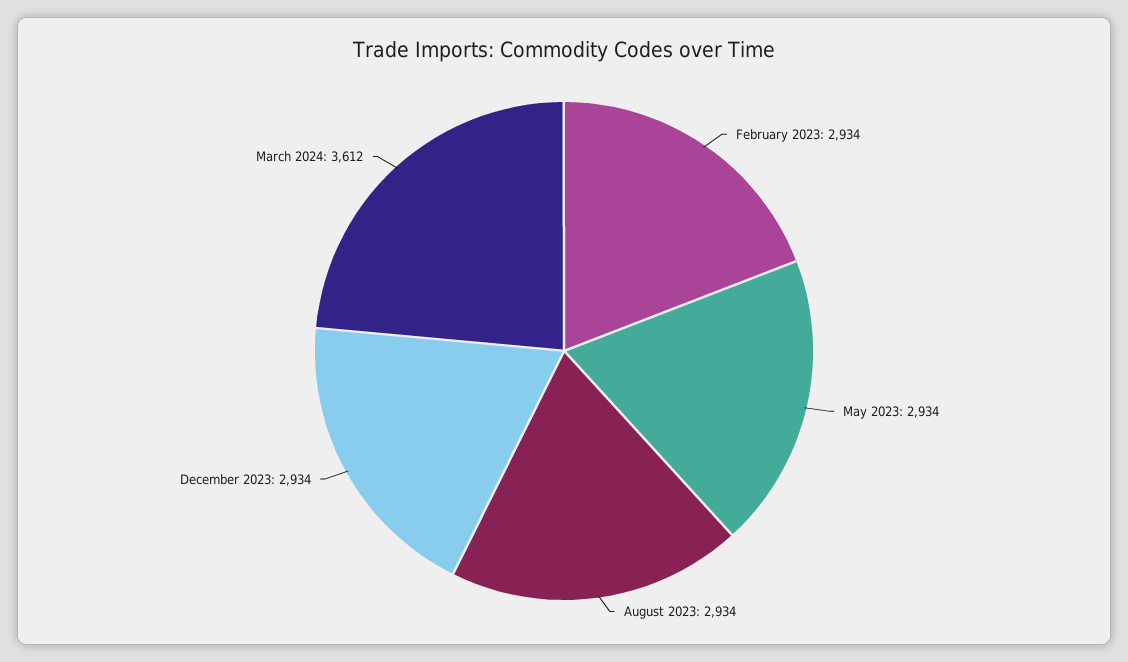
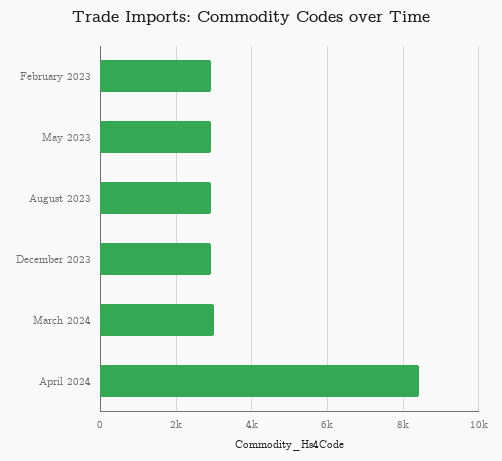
March 2024: 3612 -> 3000
April 2024: none -> 8400

